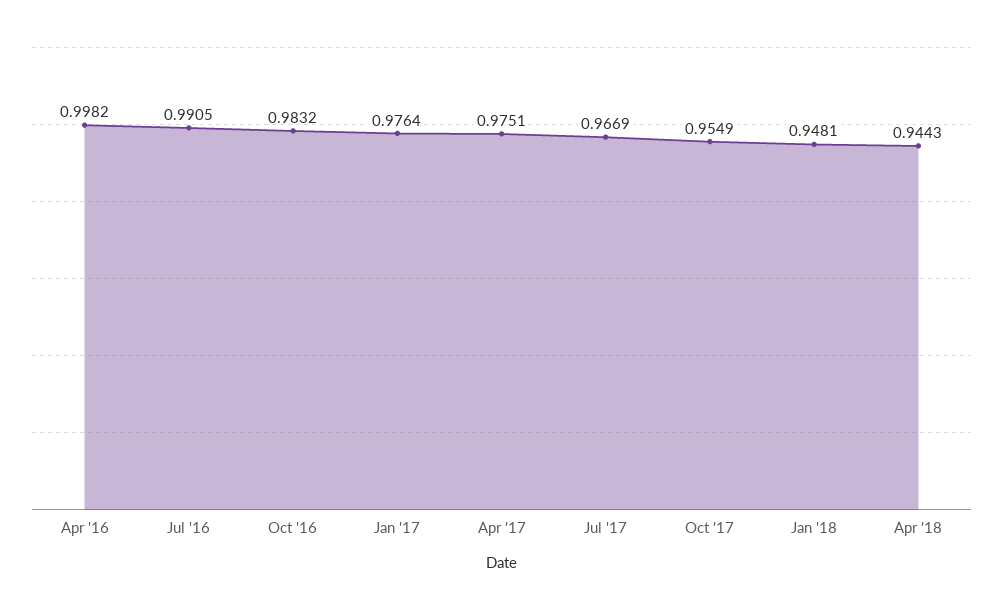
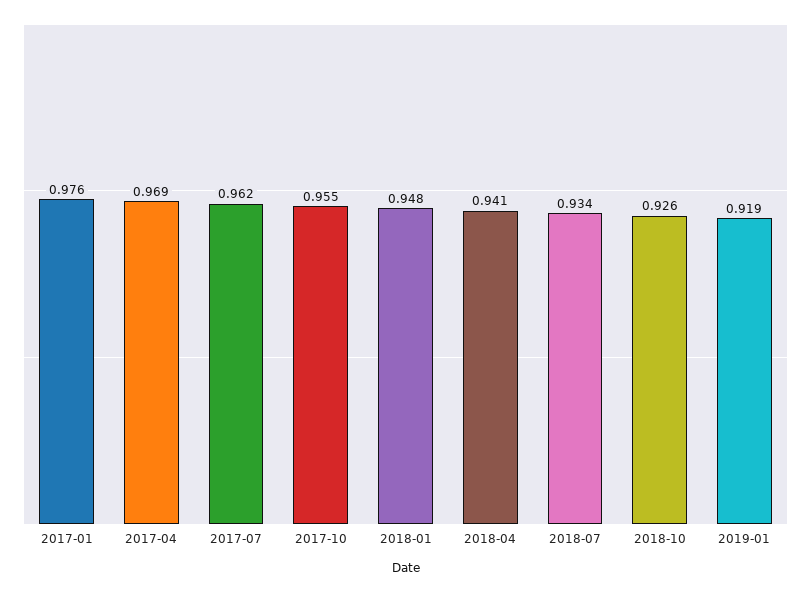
Apr '16: 0.9982 -> none
Jul '16: 0.9905 -> none
Oct '16: 0.9832 -> none
Apr '17: 0.9751 -> 0.969
Jul '17: 0.9669 -> 0.962
Apr '18: 0.9443 -> 0.941
2018-07: none -> 0.934
2018-10: none -> 0.926
2019-01: none -> 0.919

